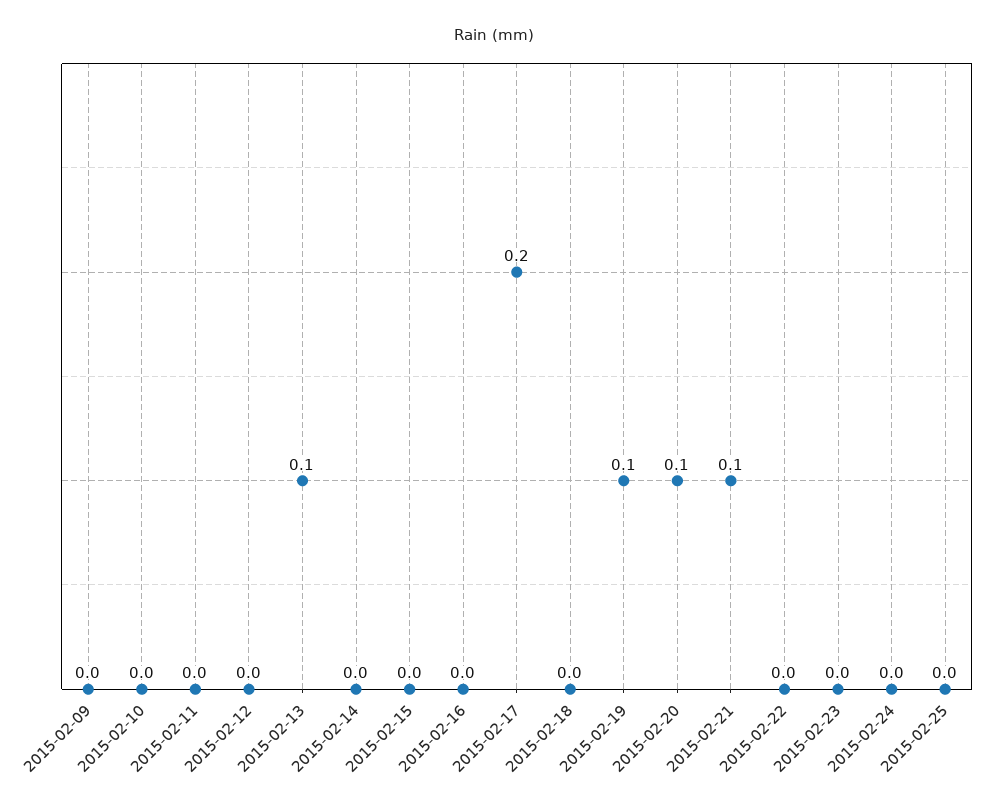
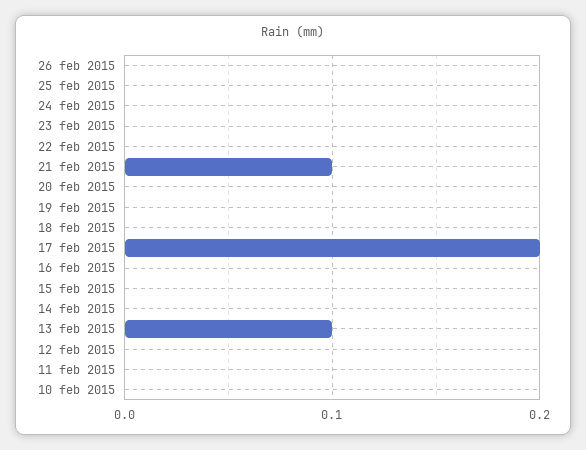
2015-02-09: 0 -> none
2015-02-19: 0.1 -> 0
2015-02-20: 0.1 -> 0
26 feb 2015: none -> 0

